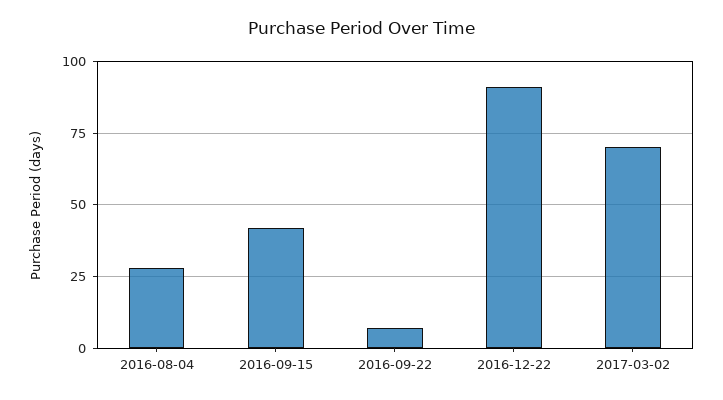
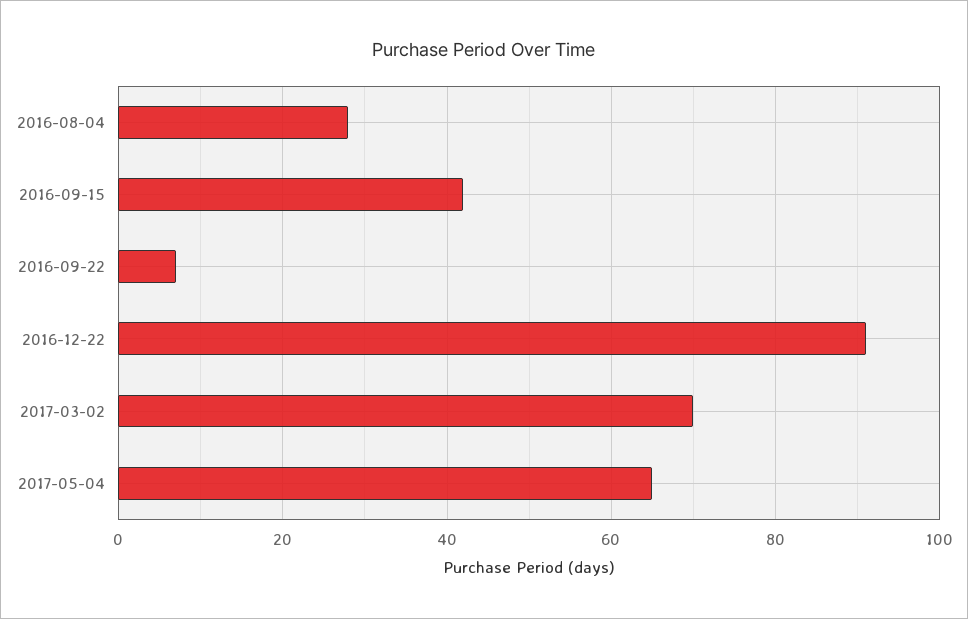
2017-05-04: none -> 65

